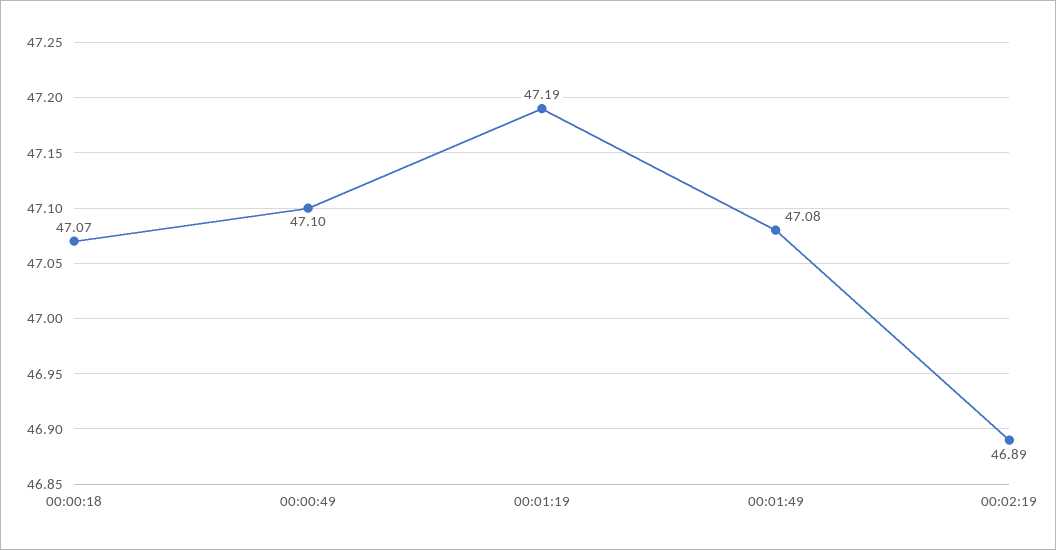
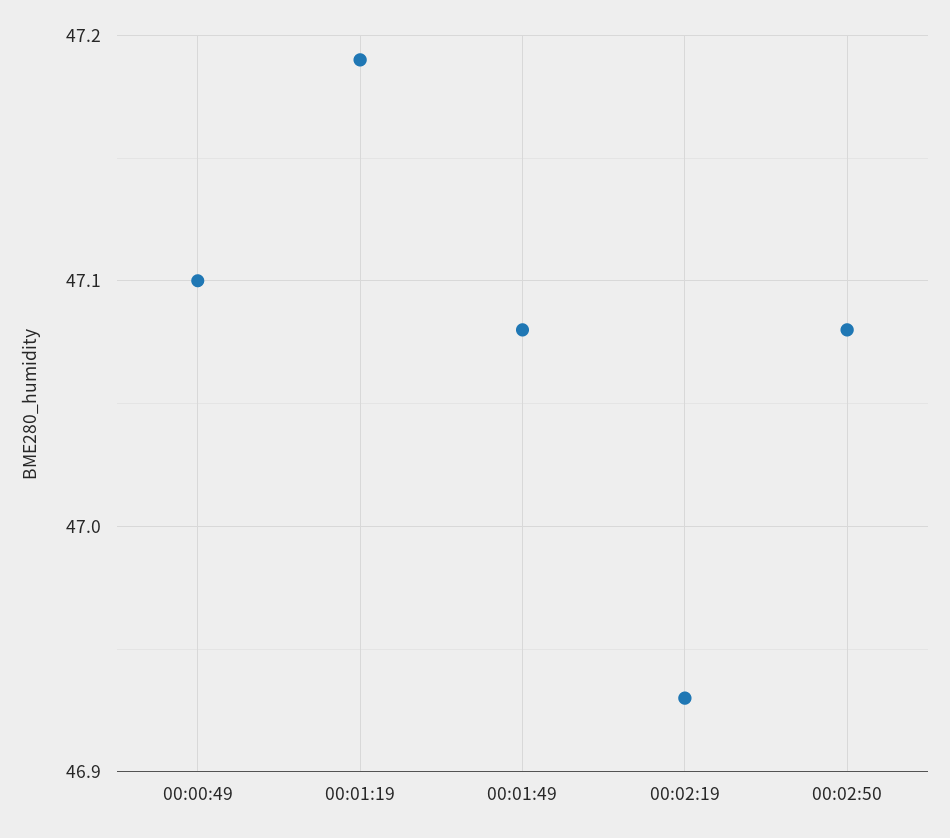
00:00:18: 47.07 -> none
00:02:19: 46.89 -> 46.93
00:02:50: none -> 47.08

